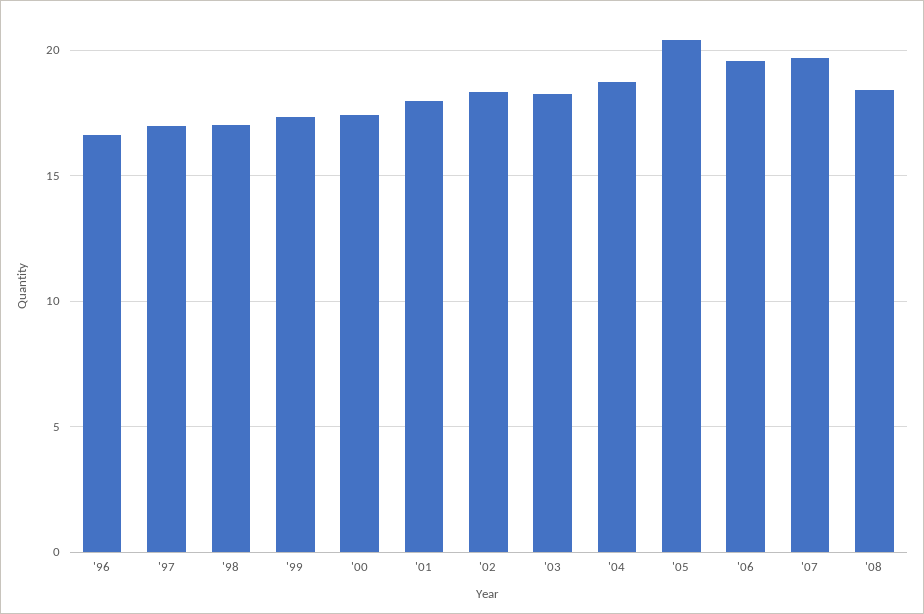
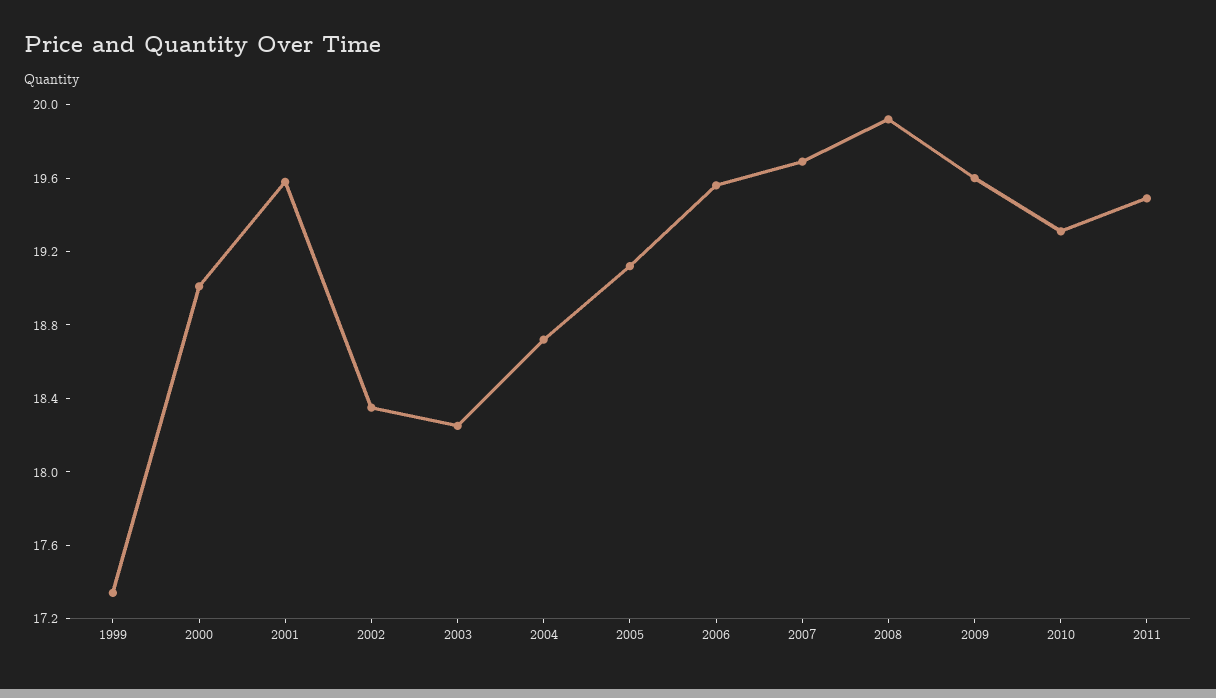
'96: 16.5 -> none
'97: 17 -> none
'98: 17 -> none
'00: 17.5 -> 19
'01: 18 -> 19.6
'05: 20.5 -> 19.1
'08: 18.5 -> 19.9
2009: none -> 19.6
2010: none -> 19.3
2011: none -> 19.5

